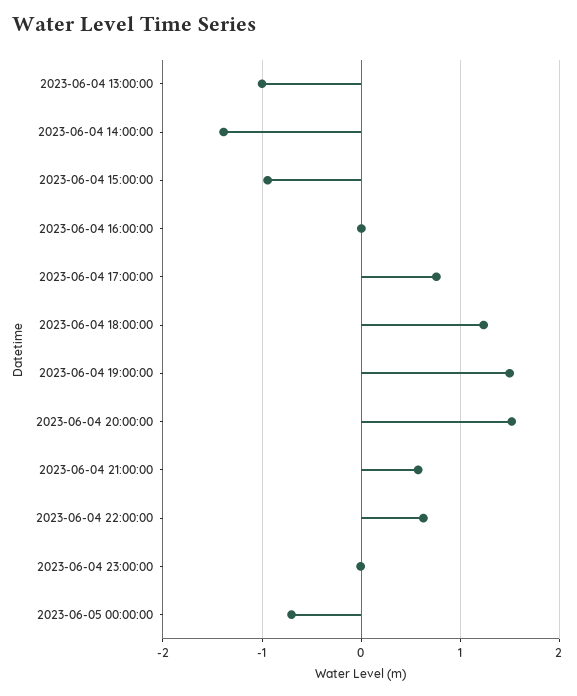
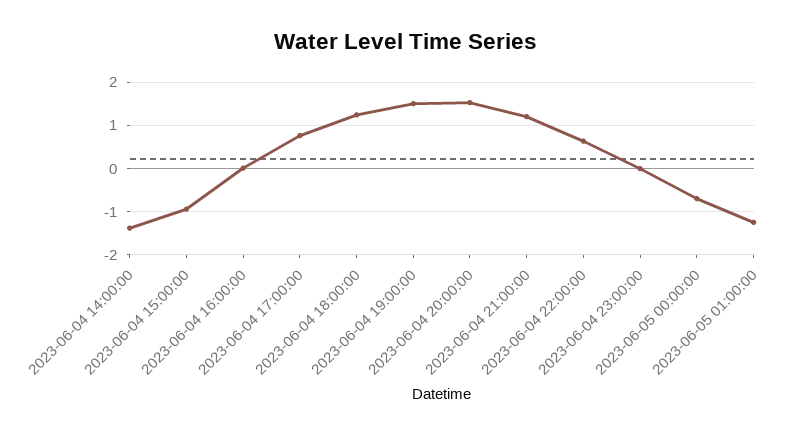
2023-06-04 13:00:00: -1 -> none
2023-06-04 21:00:00: 0.6 -> 1.2
2023-06-05 01:00:00: none -> -1.2

